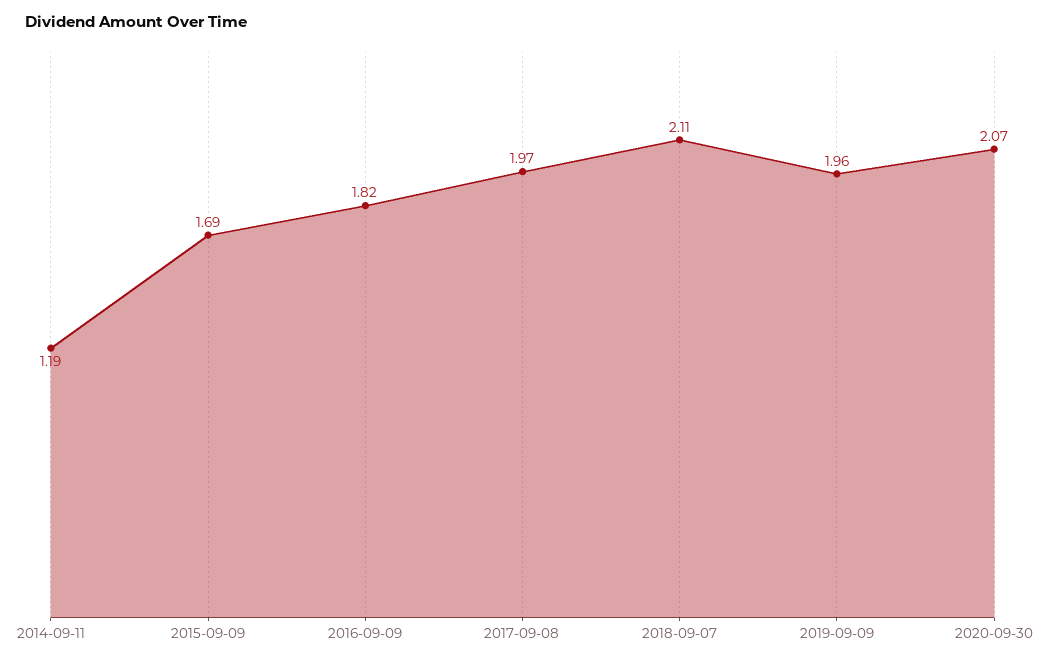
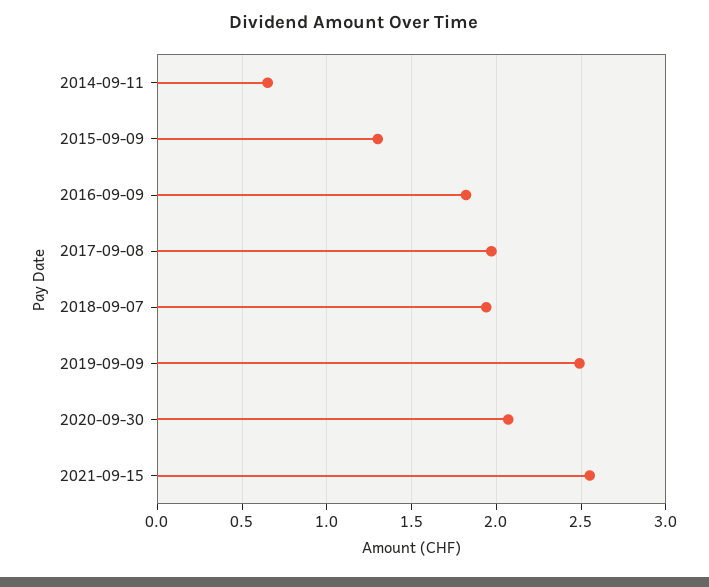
2014-09-11: 1.19 -> 0.65
2015-09-09: 1.69 -> 1.3
2018-09-07: 2.11 -> 1.95
2019-09-09: 1.96 -> 2.5
2021-09-15: none -> 2.55

